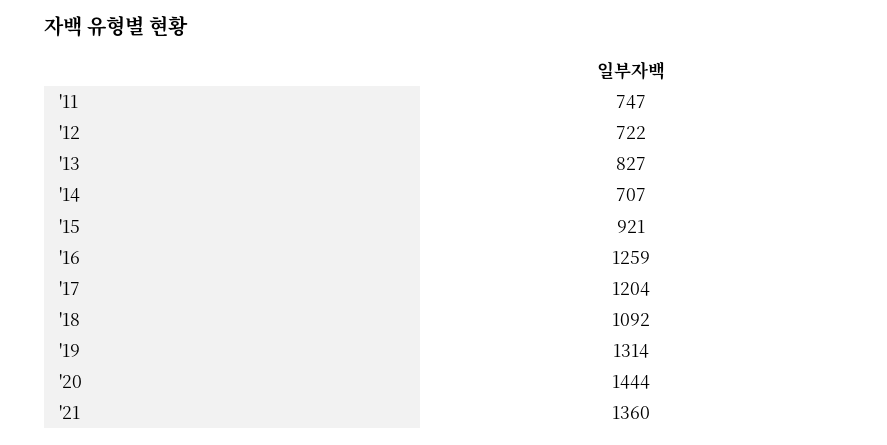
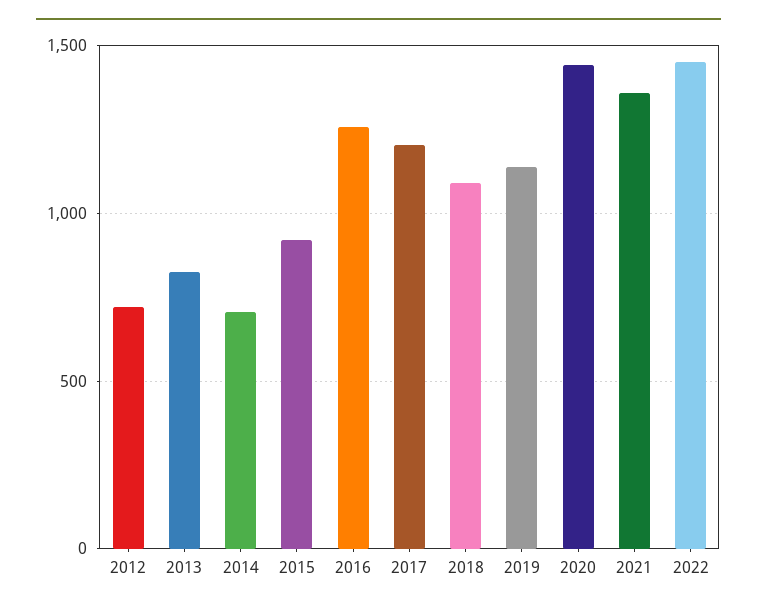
'11: 747 -> none
'19: 1314 -> 1150
2022: none -> 1450

